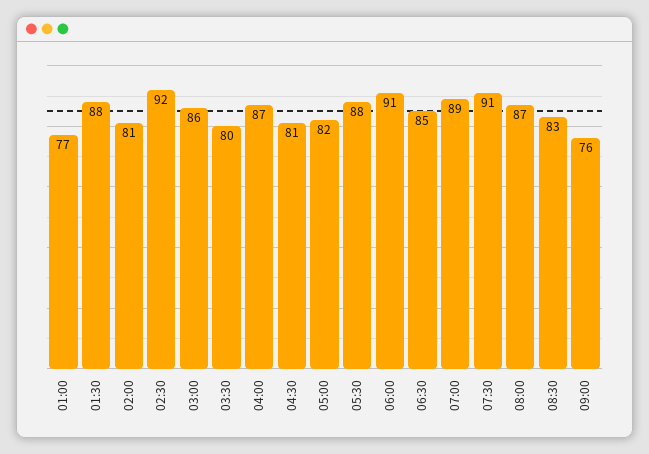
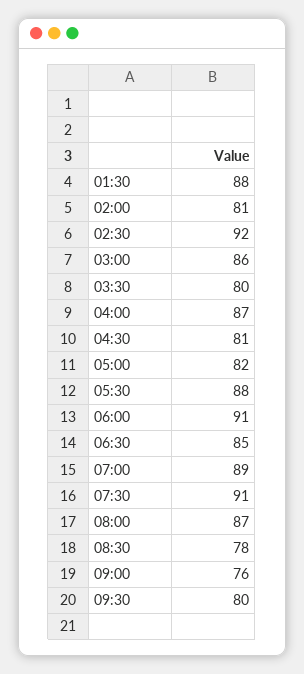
01:00: 77 -> none
08:30: 83 -> 78
09:30: none -> 80

